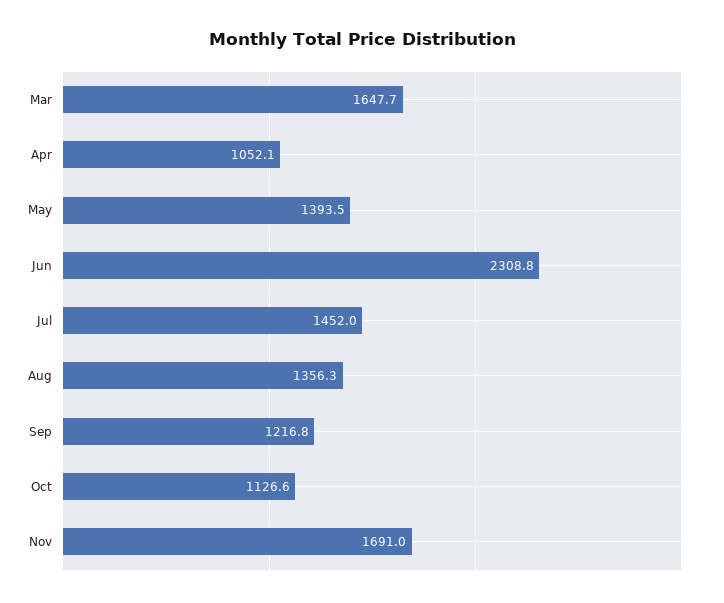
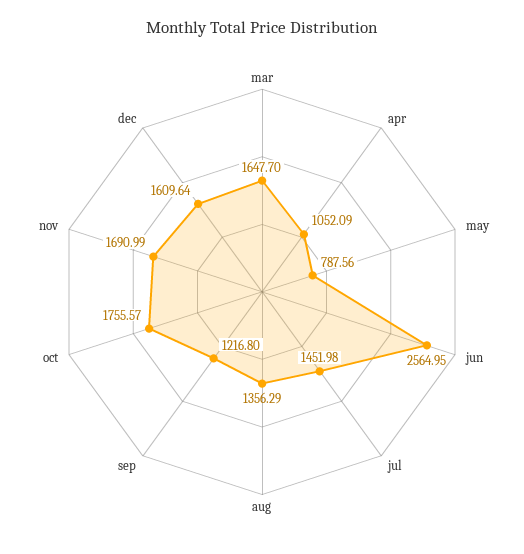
May: 1393.5 -> 787.56
Jun: 2308.8 -> 2564.95
Oct: 1126.6 -> 1755.57
dec: none -> 1609.64

